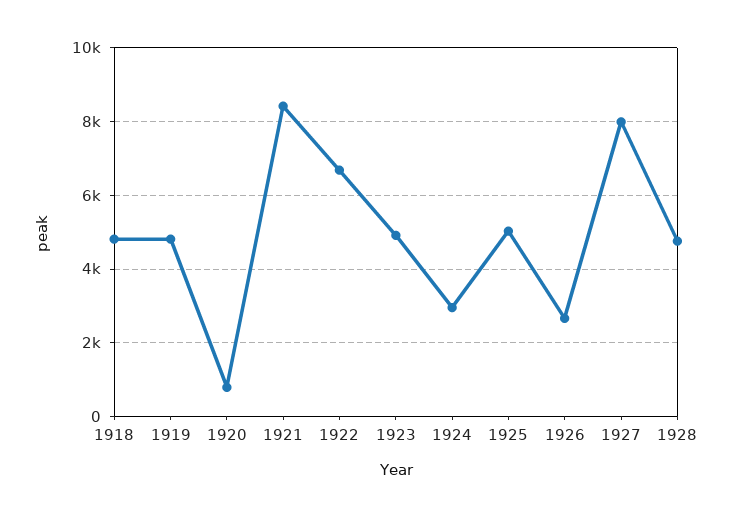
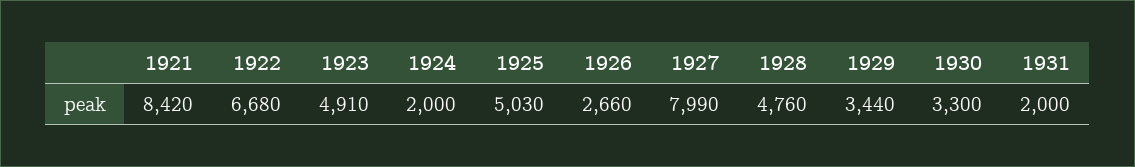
1918: 4800 -> none
1919: 4800 -> none
1920: 800 -> none
1924: 3000 -> 2000
1929: none -> 3440
1930: none -> 3300
1931: none -> 2000

